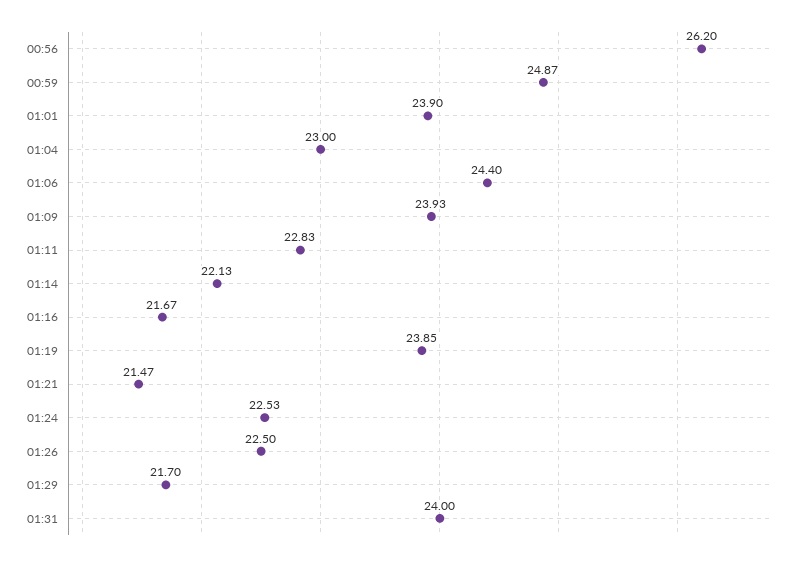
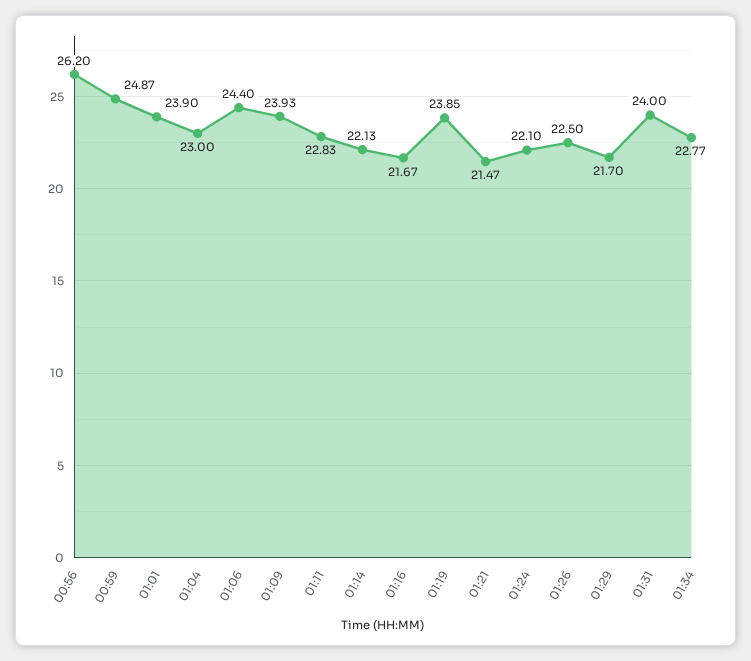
01:24: 22.53 -> 22.1
01:34: none -> 22.77

